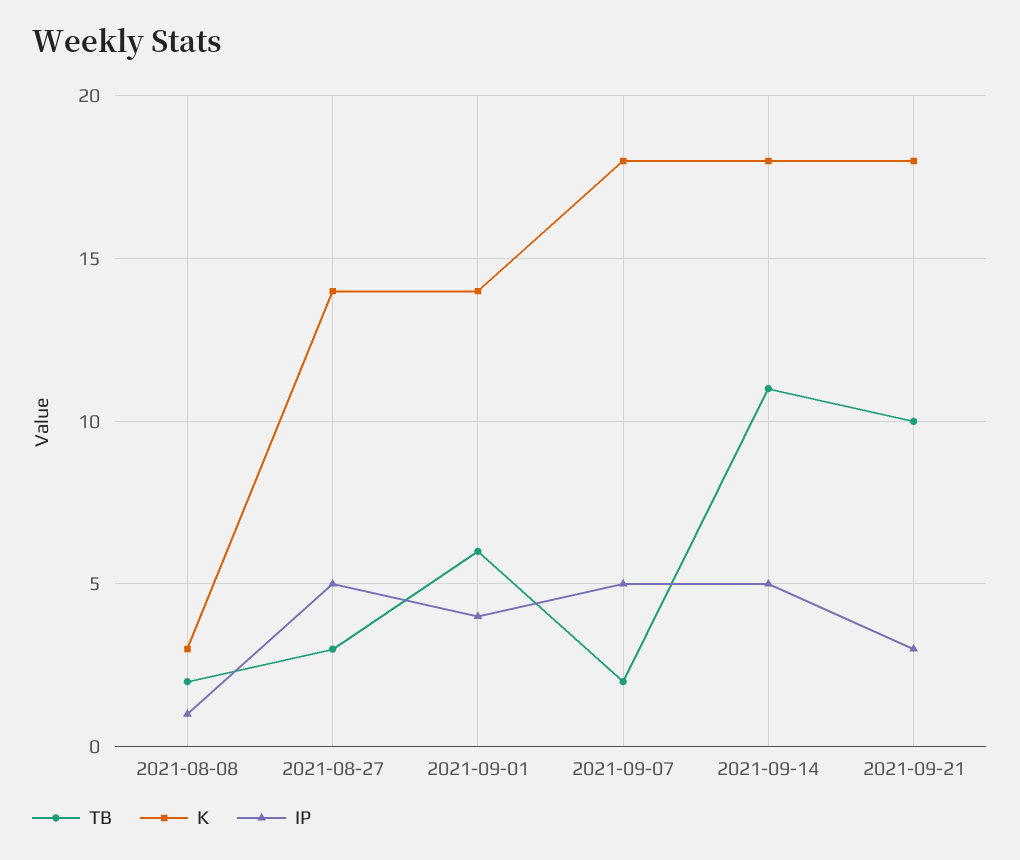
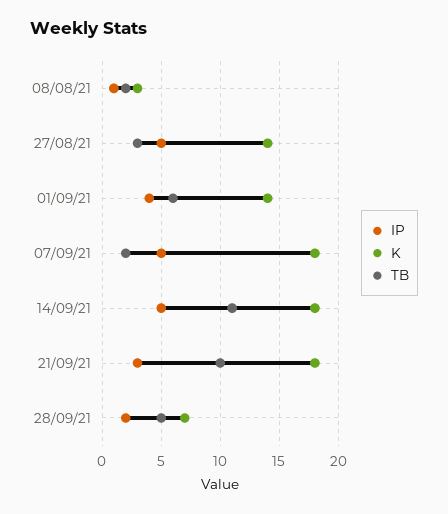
IP, 28/09/21: none -> 2
K, 28/09/21: none -> 7
TB, 28/09/21: none -> 5

